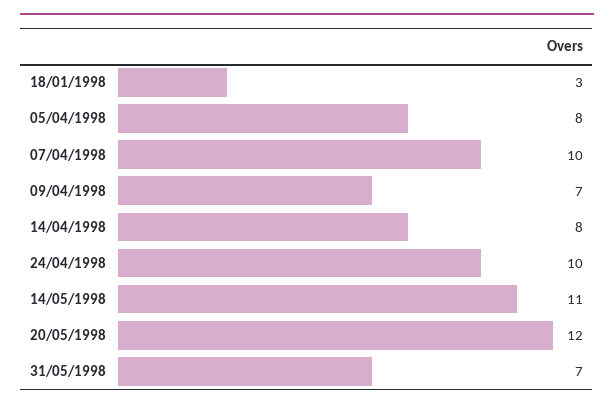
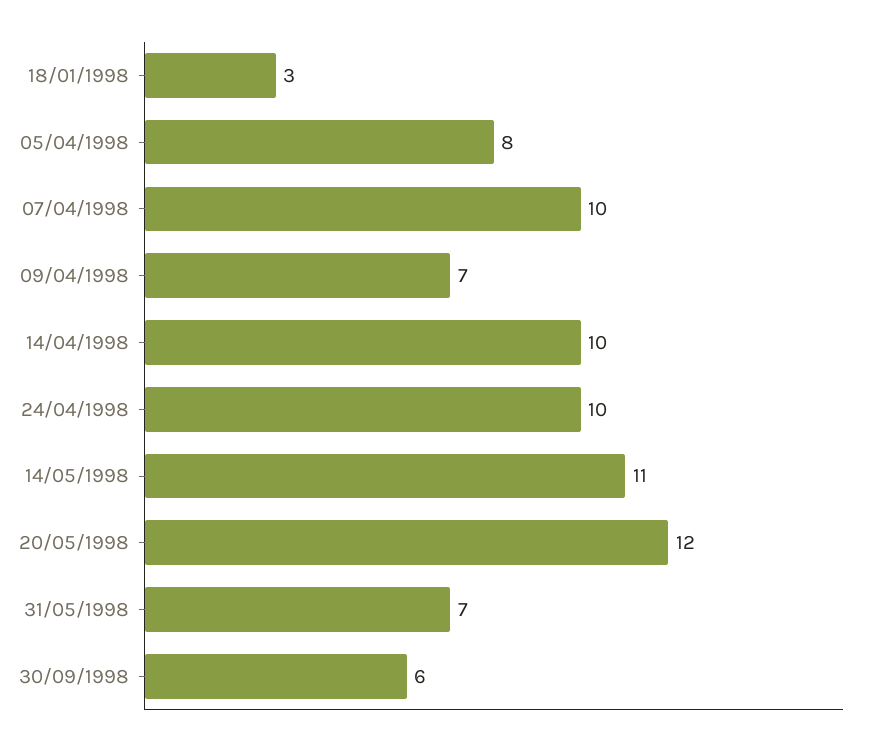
14/04/1998: 8 -> 10
30/09/1998: none -> 6

